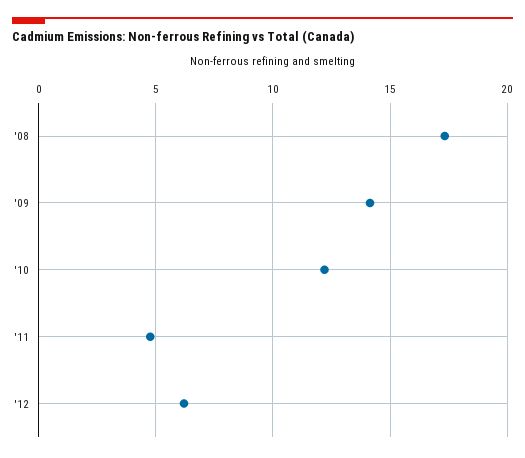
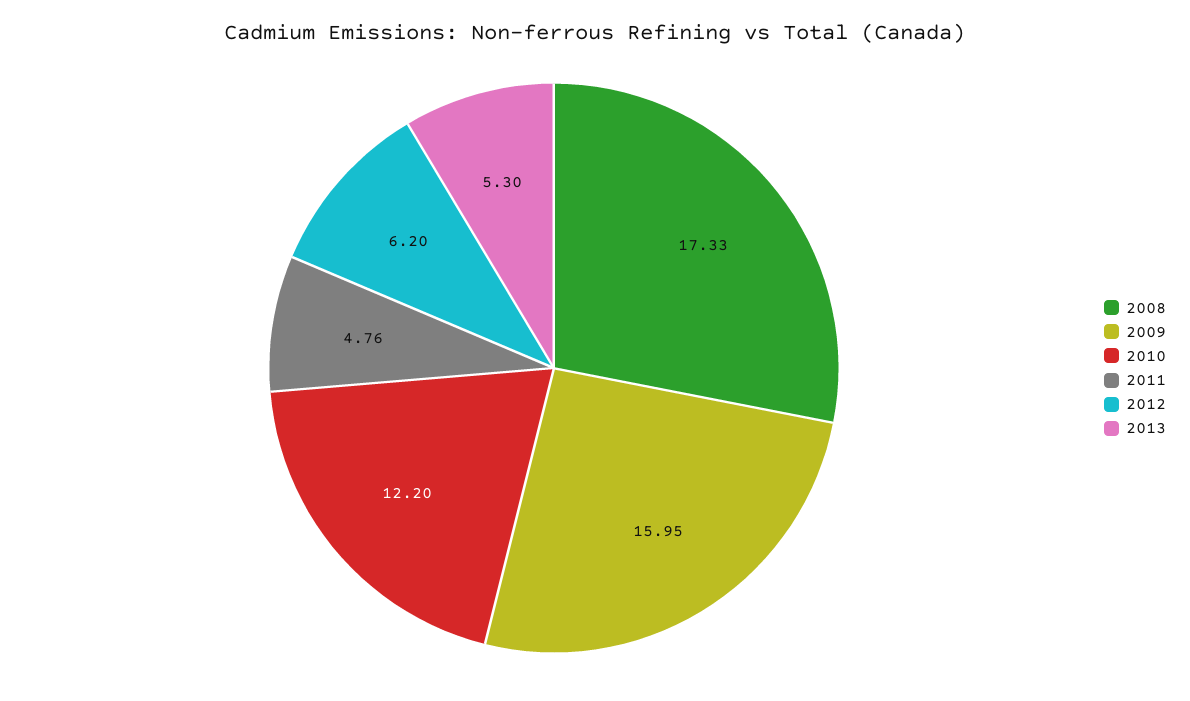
'09: 14 -> 15.95
2013: none -> 5.3

